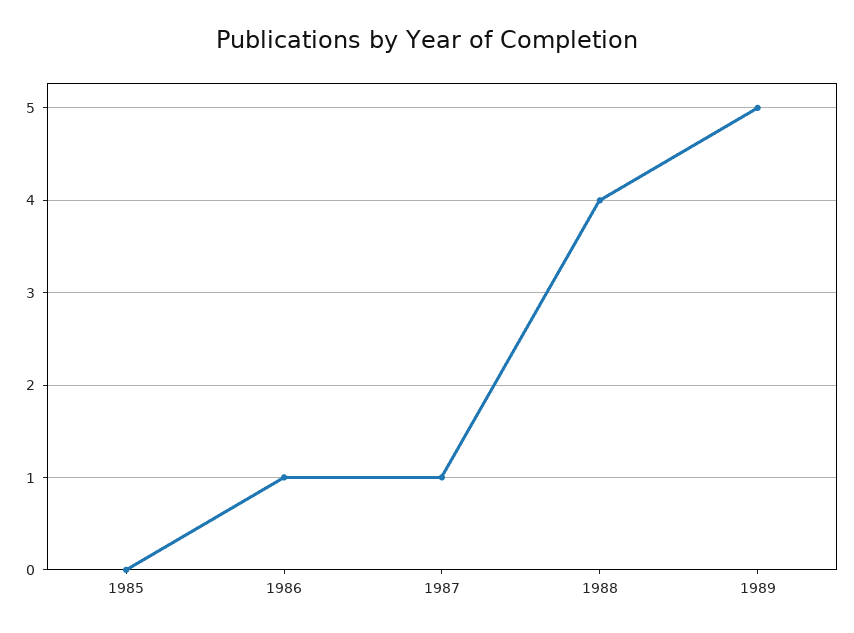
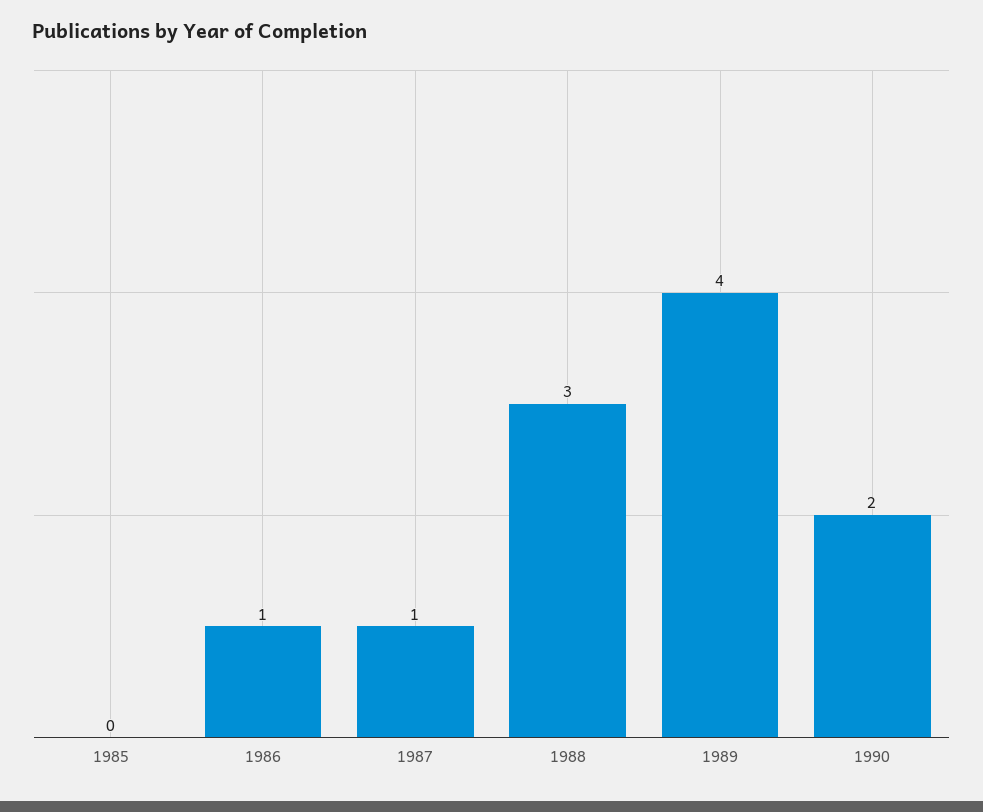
1988: 4 -> 3
1989: 5 -> 4
1990: none -> 2

